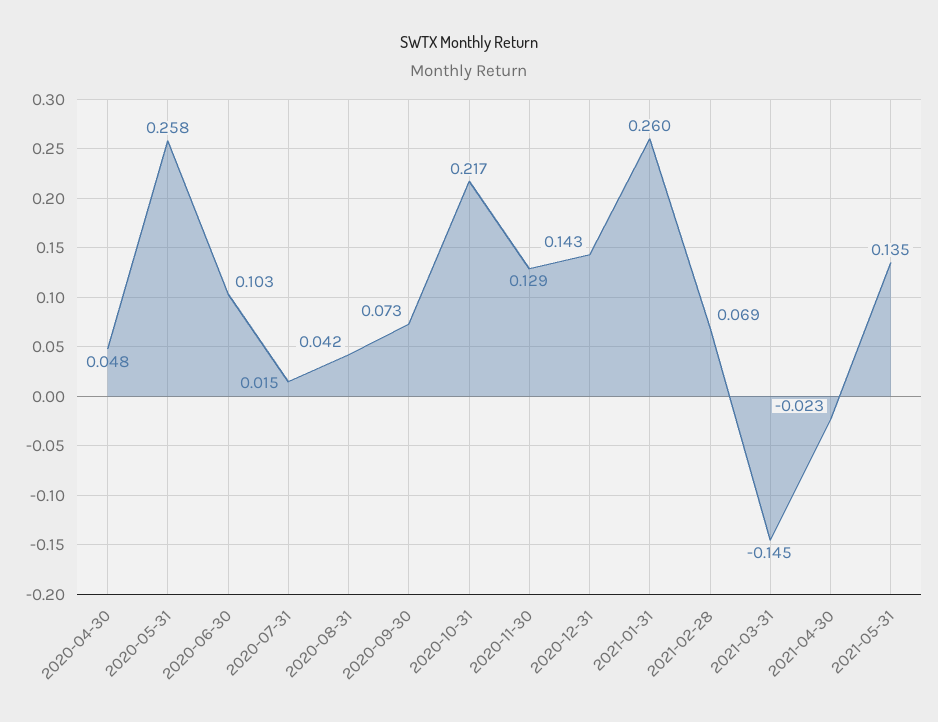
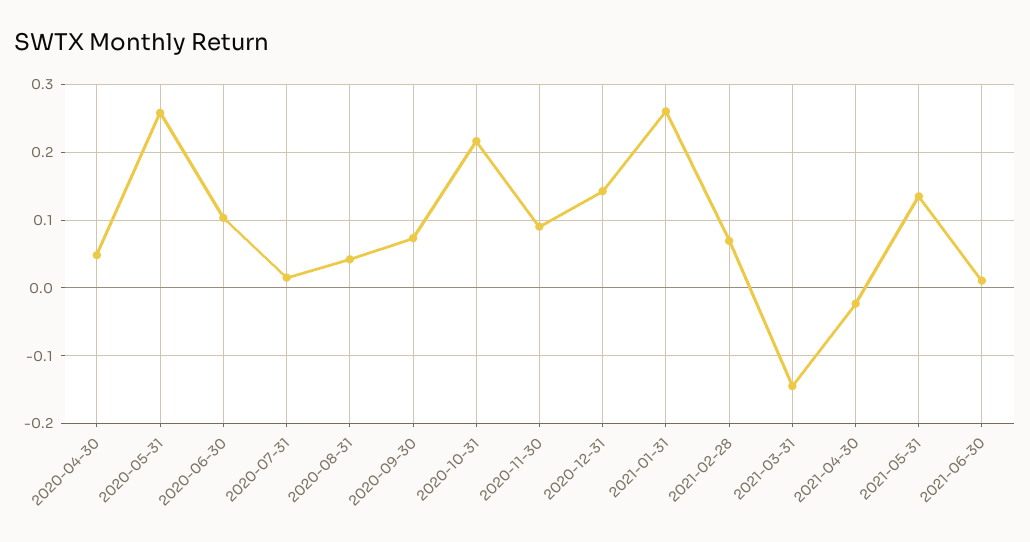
2020-11-30: 0.129 -> 0.09
2021-06-30: none -> 0.01

